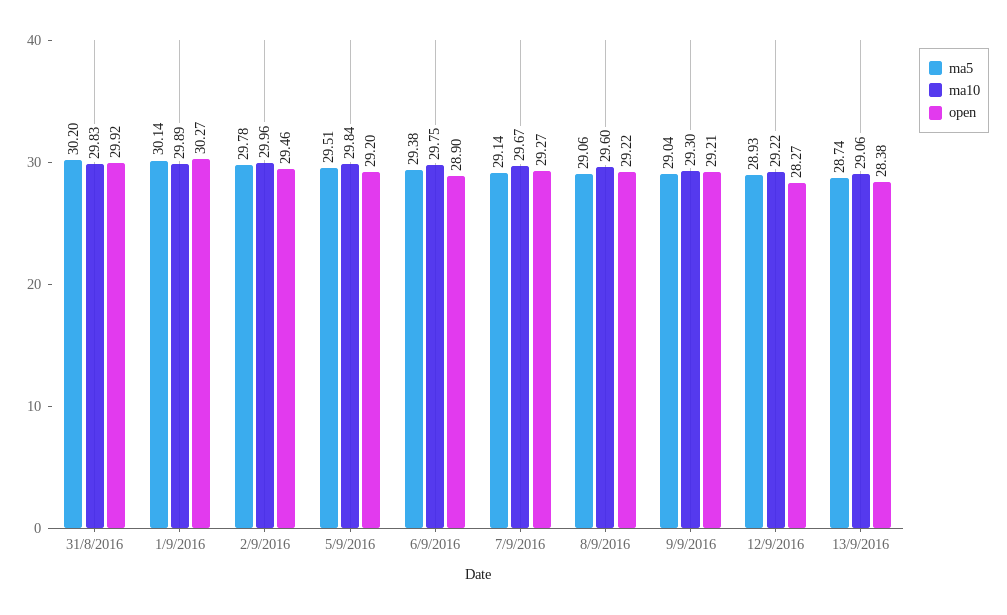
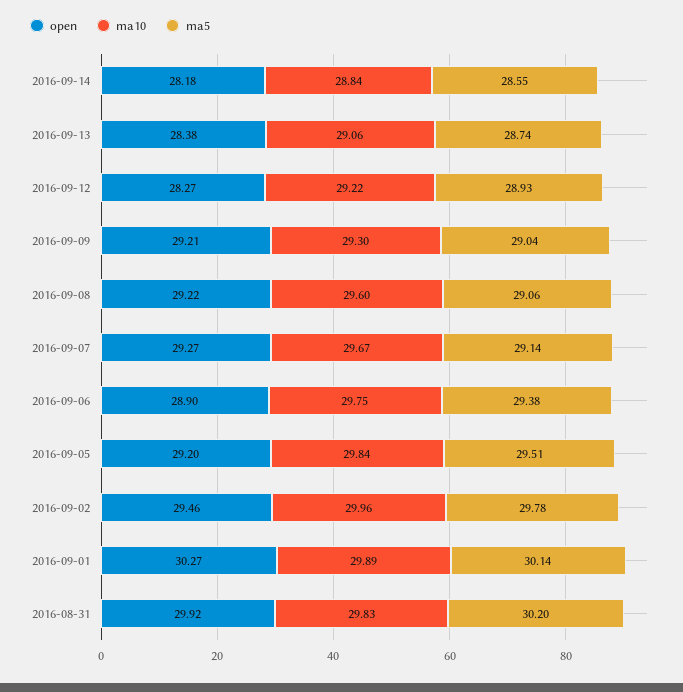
open, 2016-09-14: none -> 28.18
ma10, 2016-09-14: none -> 28.84
ma5, 2016-09-14: none -> 28.55

